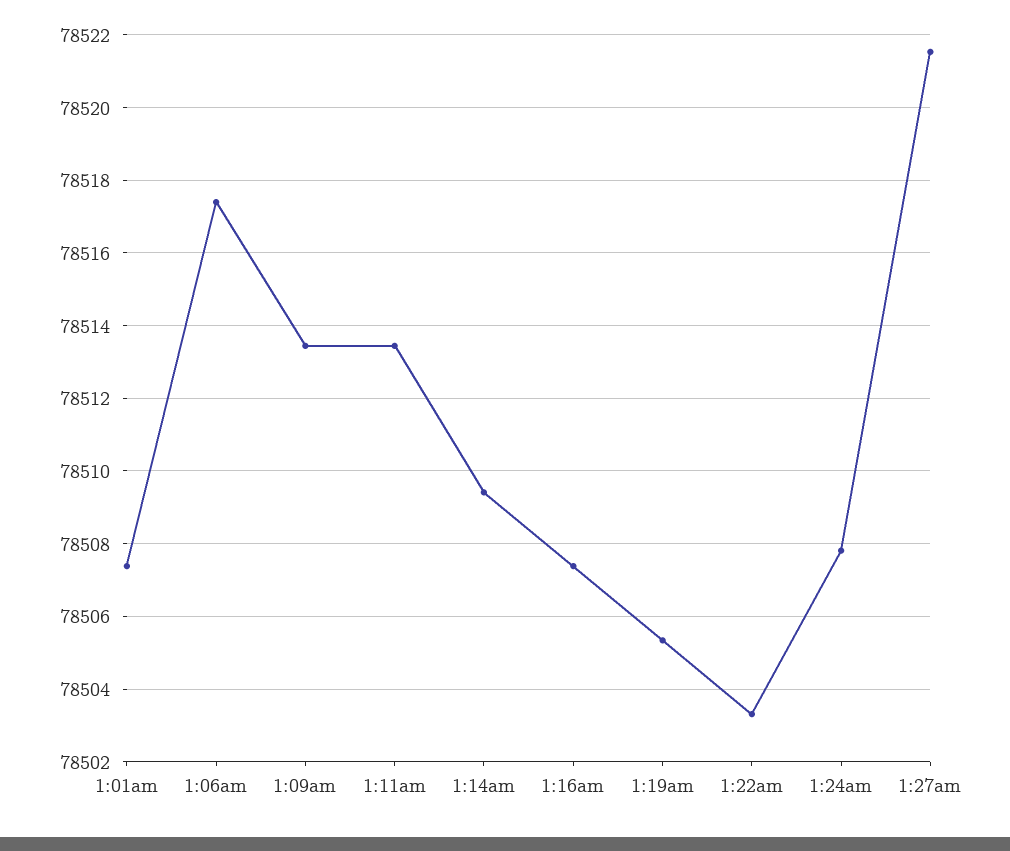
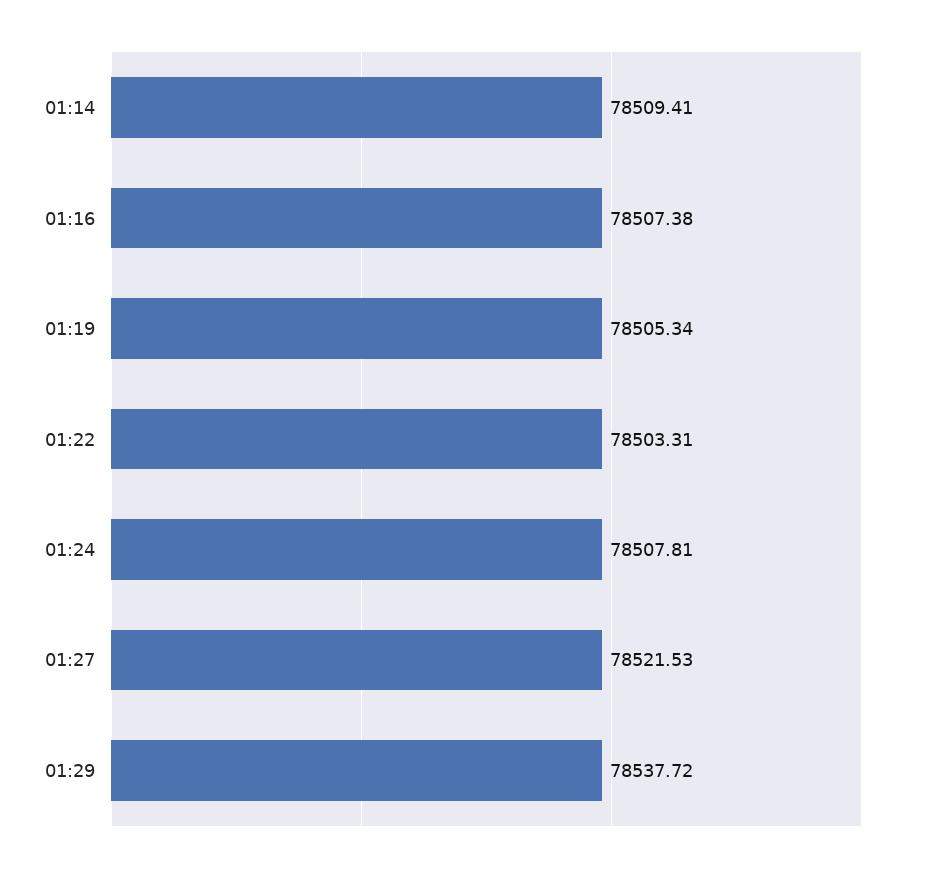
1:01am: 78507.4 -> none
1:06am: 78517.4 -> none
1:09am: 78513.4 -> none
1:11am: 78513.4 -> none
01:29: none -> 78537.72

